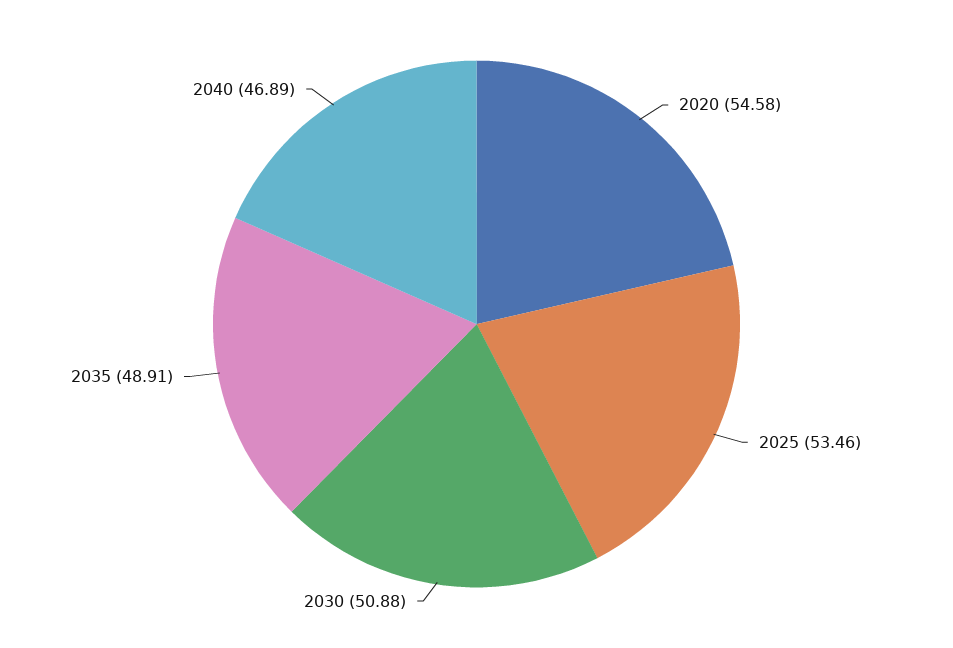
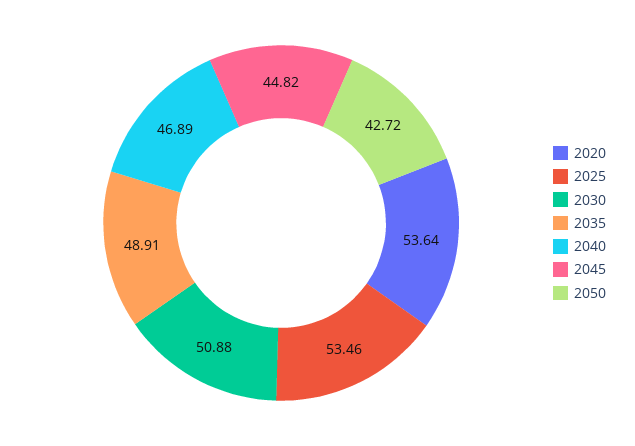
2020: 54.58 -> 53.64
2045: none -> 44.82
2050: none -> 42.72

